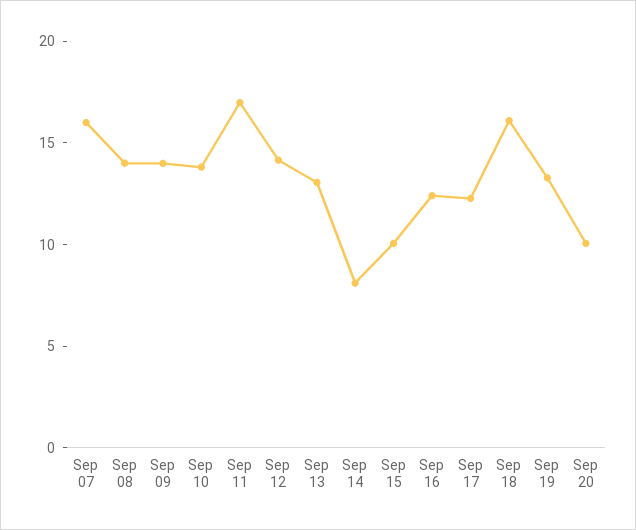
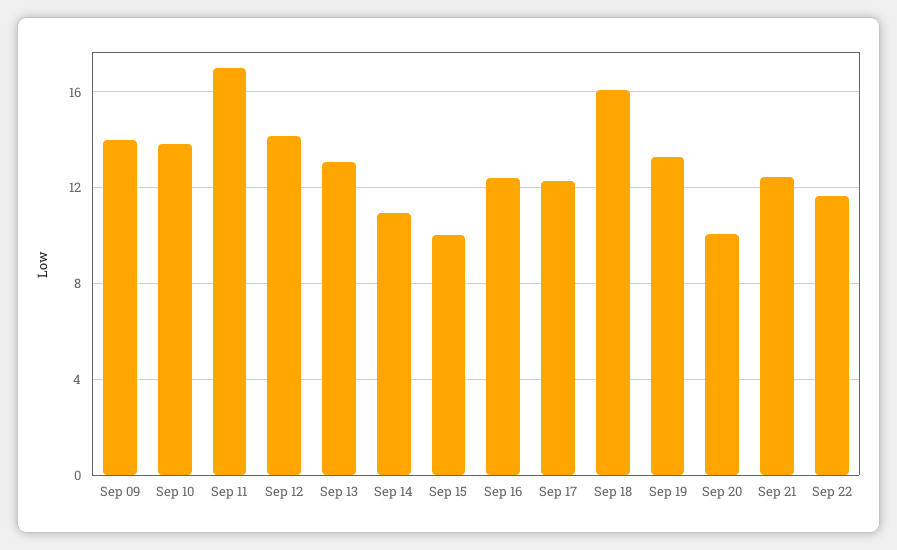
Sep 07: 16 -> none
Sep 08: 14 -> none
Sep 14: 8 -> 11
Sep 21: none -> 12.5
Sep 22: none -> 11.5

